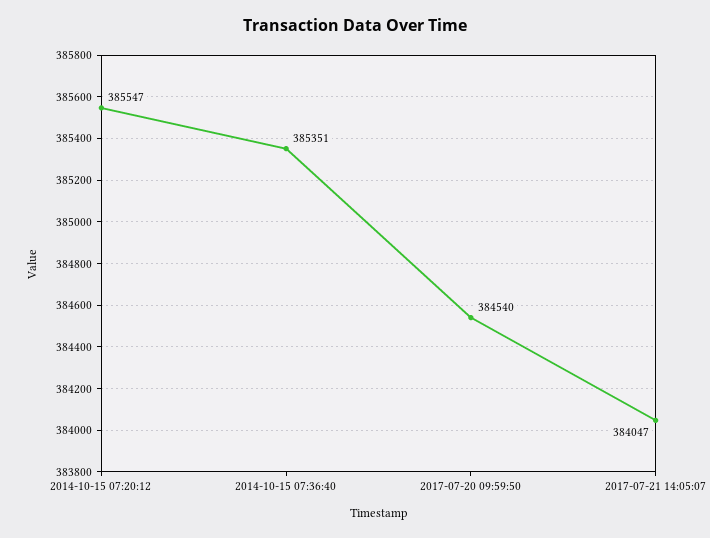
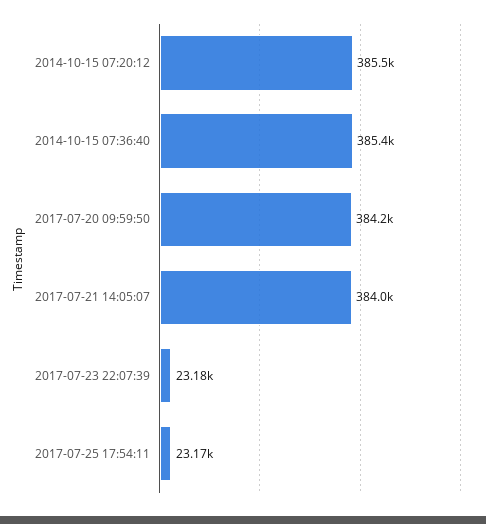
2017-07-20 09:59:50: 384540 -> 384200
2017-07-23 22:07:39: none -> 23180
2017-07-25 17:54:11: none -> 23170

